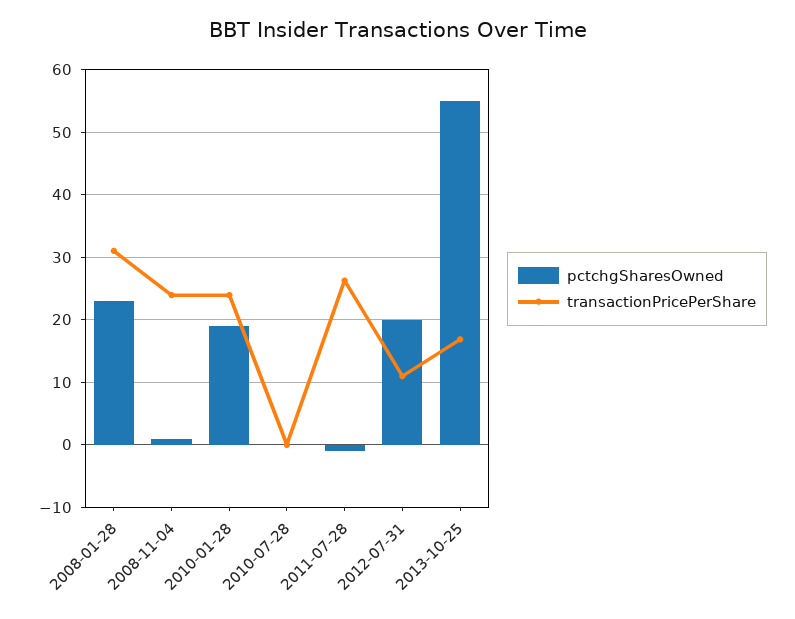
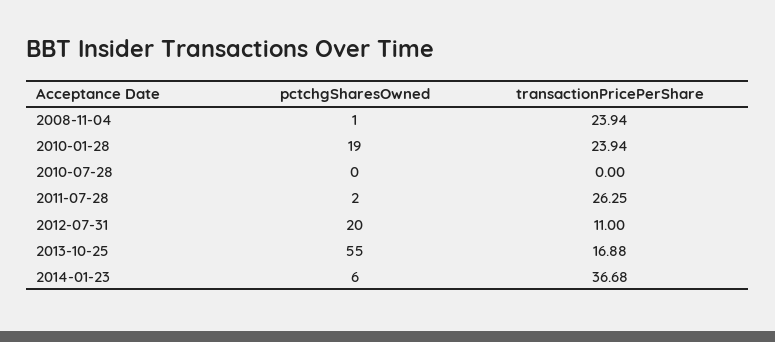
pctchgSharesOwned, 2008-01-28: 23 -> none
transactionPricePerShare, 2008-01-28: 31 -> none
pctchgSharesOwned, 2011-07-28: -1 -> 2
pctchgSharesOwned, 2014-01-23: none -> 6
transactionPricePerShare, 2014-01-23: none -> 36.68

